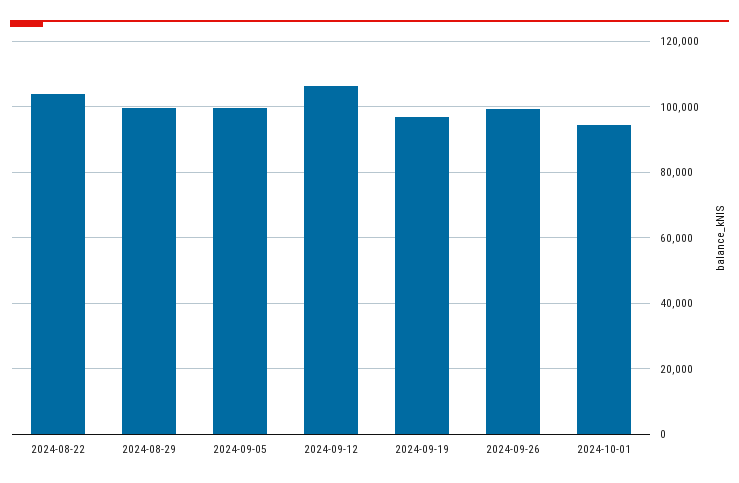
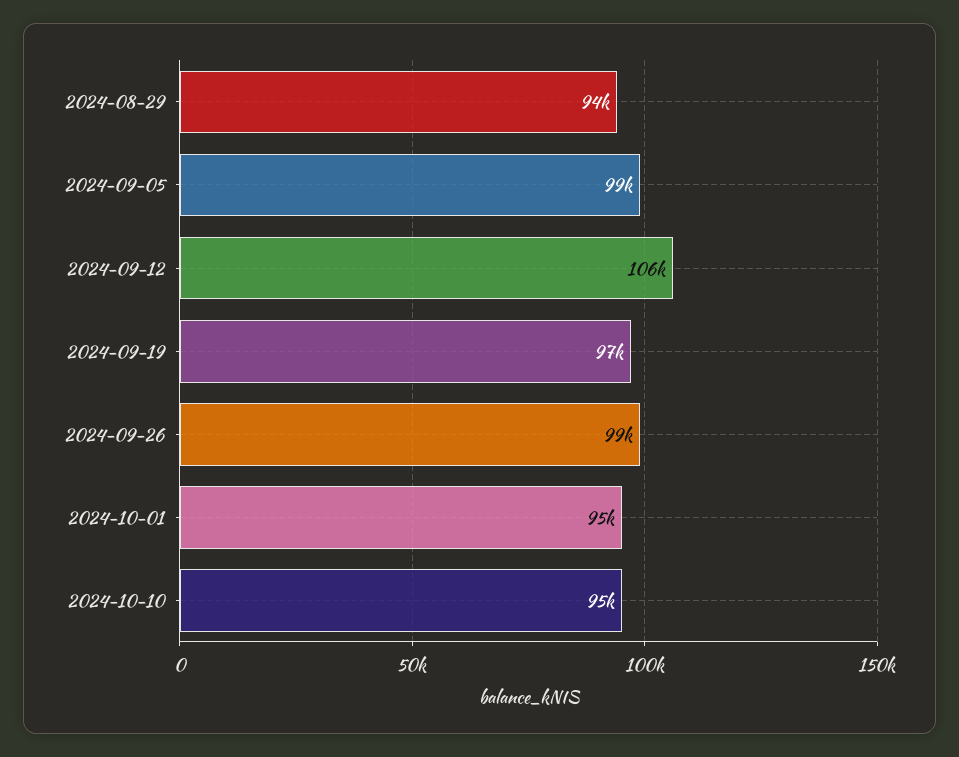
2024-08-22: 104000 -> none
2024-08-29: 100000 -> 94000
2024-10-10: none -> 95000

